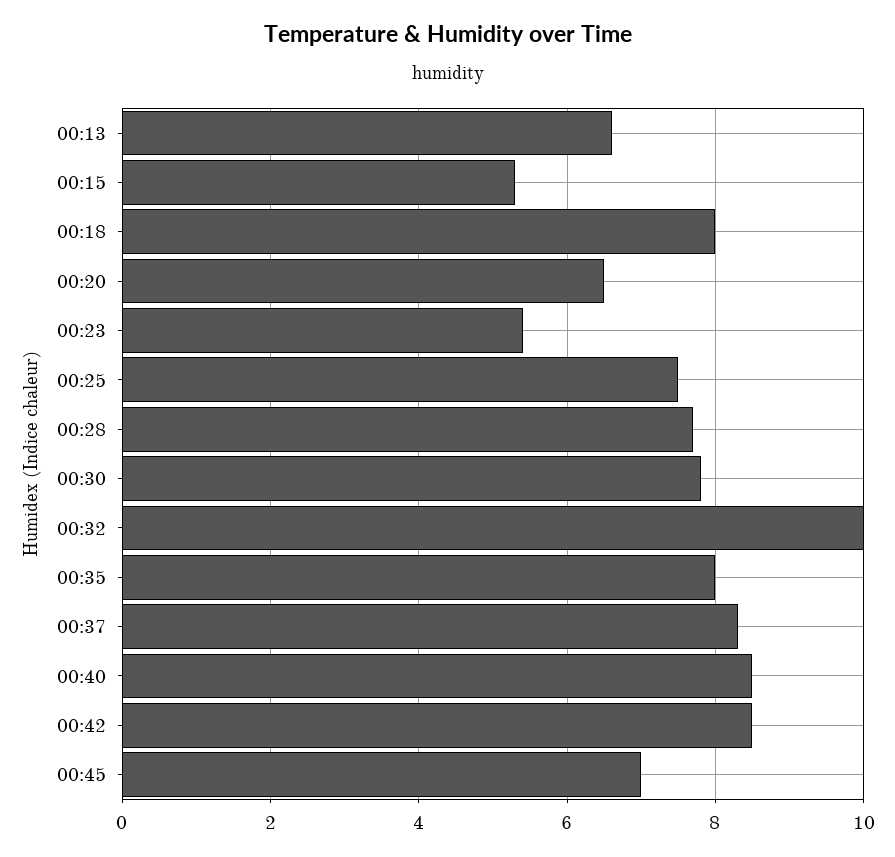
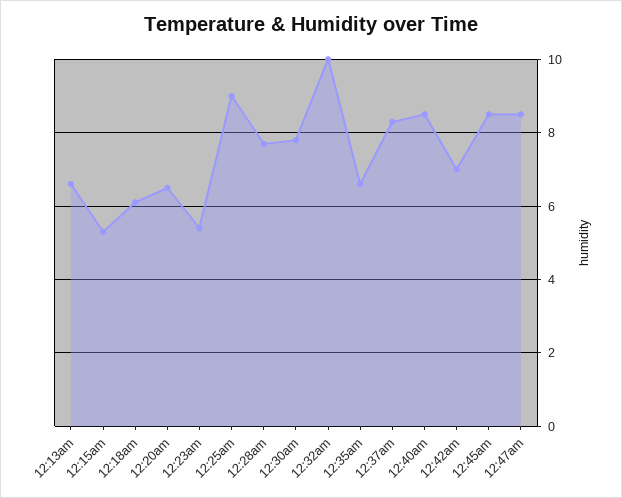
00:18: 8 -> 6
00:25: 7.5 -> 9
00:35: 8 -> 6.5
00:42: 8.5 -> 7
00:45: 7 -> 8.5
12:47am: none -> 8.5

